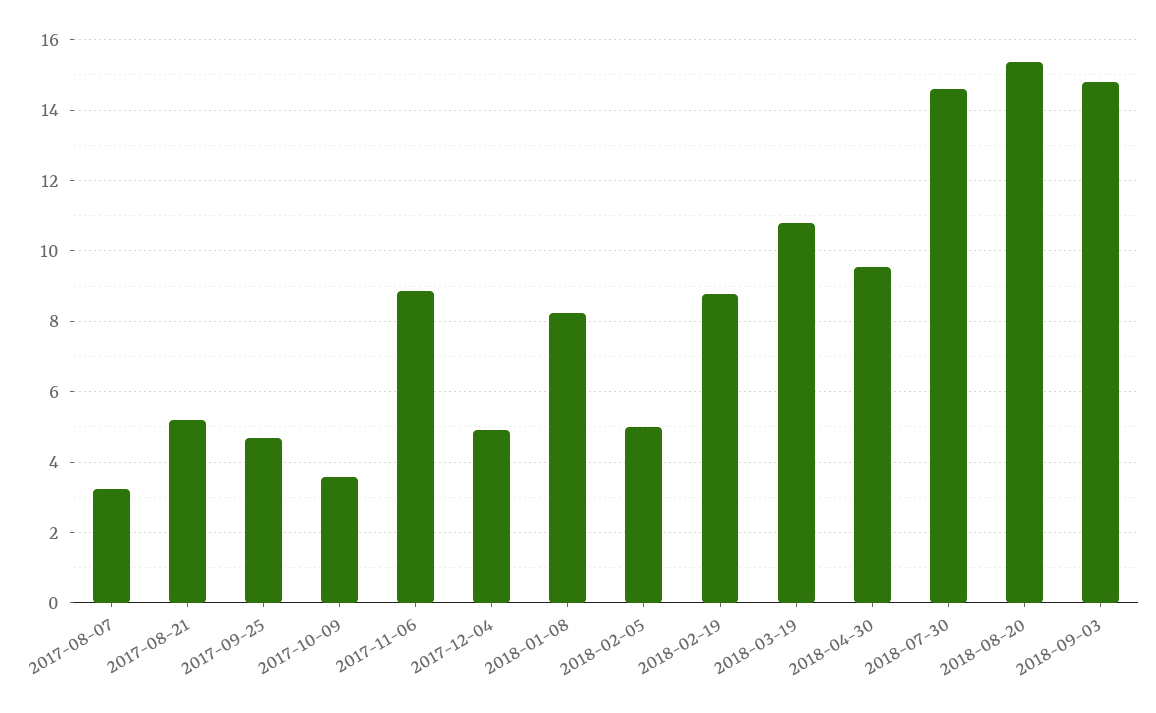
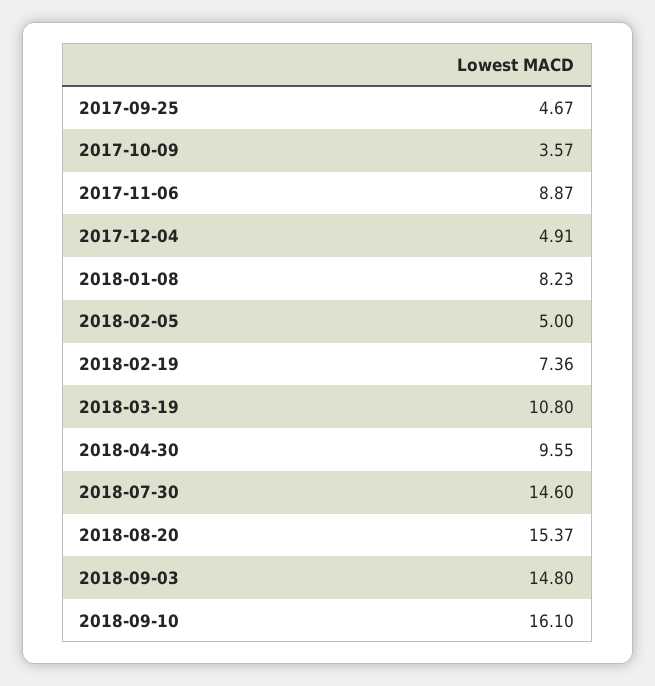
2017-08-07: 3.2 -> none
2017-08-21: 5.2 -> none
2018-02-19: 8.8 -> 7.36
2018-09-10: none -> 16.1

